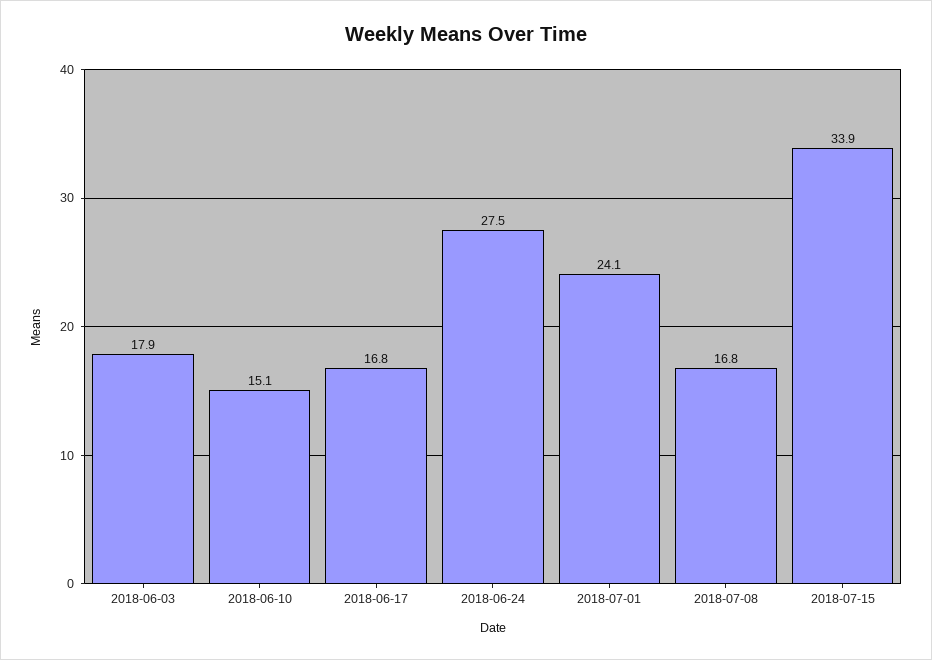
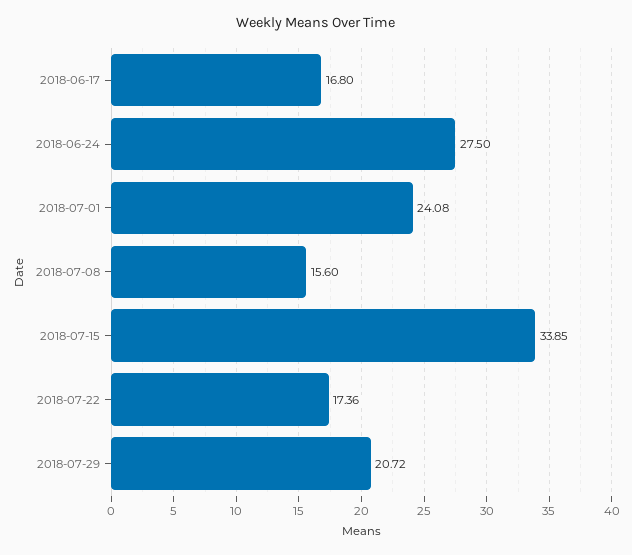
2018-06-03: 17.9 -> none
2018-06-10: 15.1 -> none
2018-07-08: 16.8 -> 15.6
2018-07-22: none -> 17.36
2018-07-29: none -> 20.72

